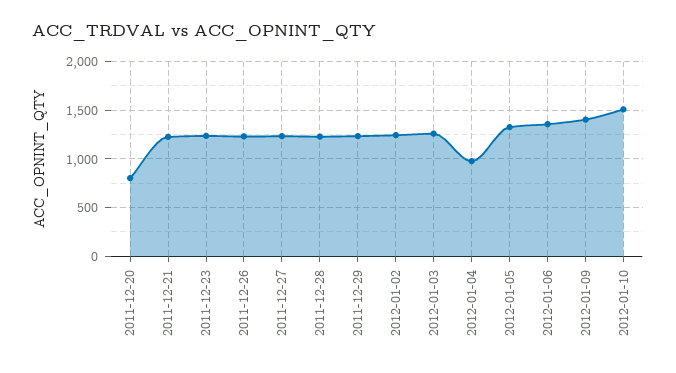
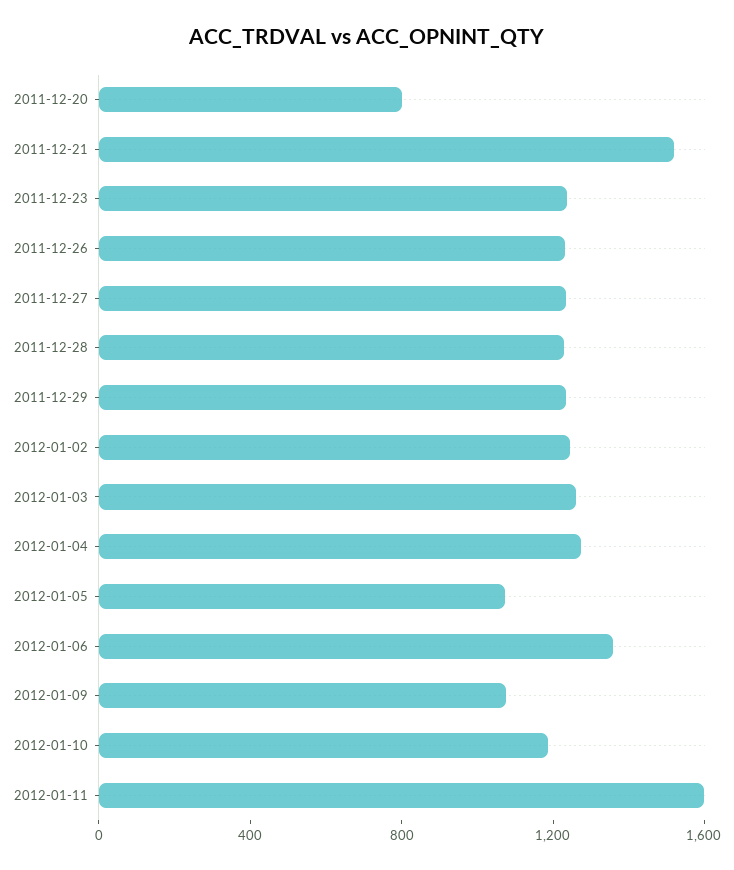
2011-12-21: 1200 -> 1500
2012-01-04: 1000 -> 1300
2012-01-05: 1300 -> 1100
2012-01-09: 1400 -> 1100
2012-01-10: 1500 -> 1200
2012-01-11: none -> 1600

